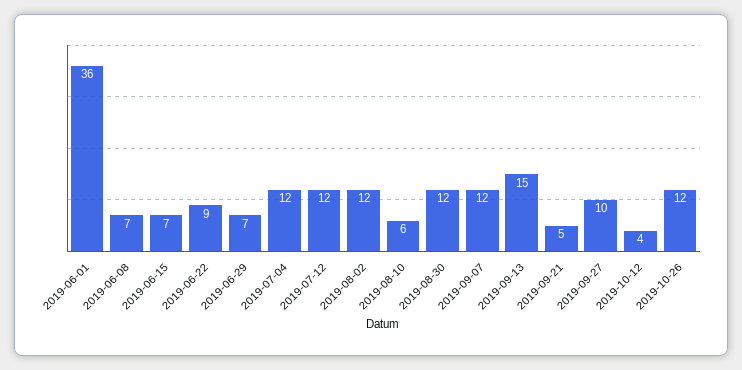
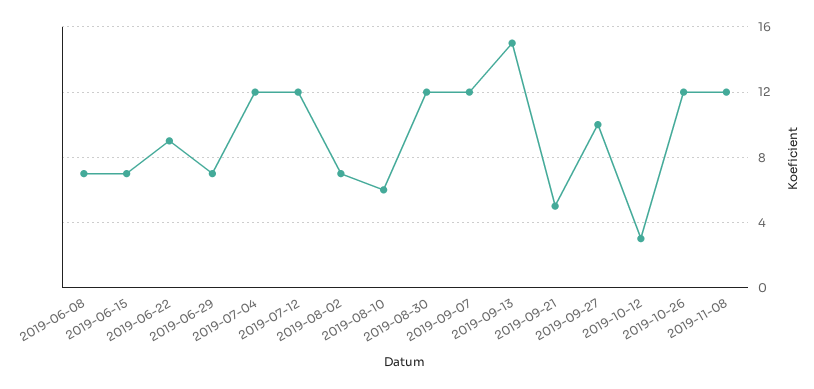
2019-06-01: 36 -> none
2019-08-02: 12 -> 7
2019-10-12: 4 -> 3
2019-11-08: none -> 12

